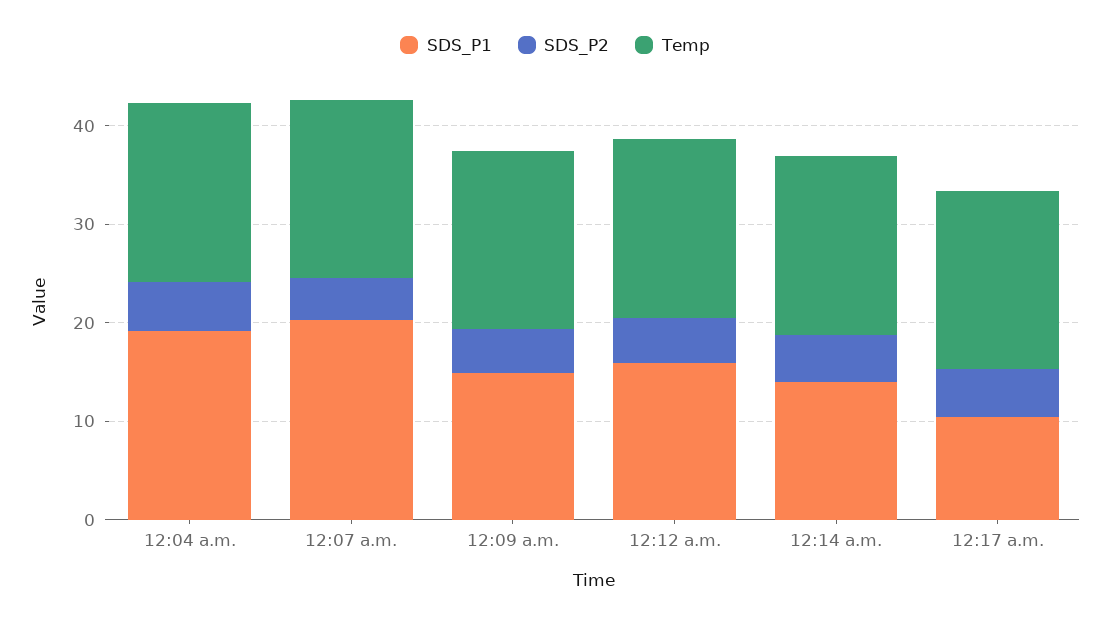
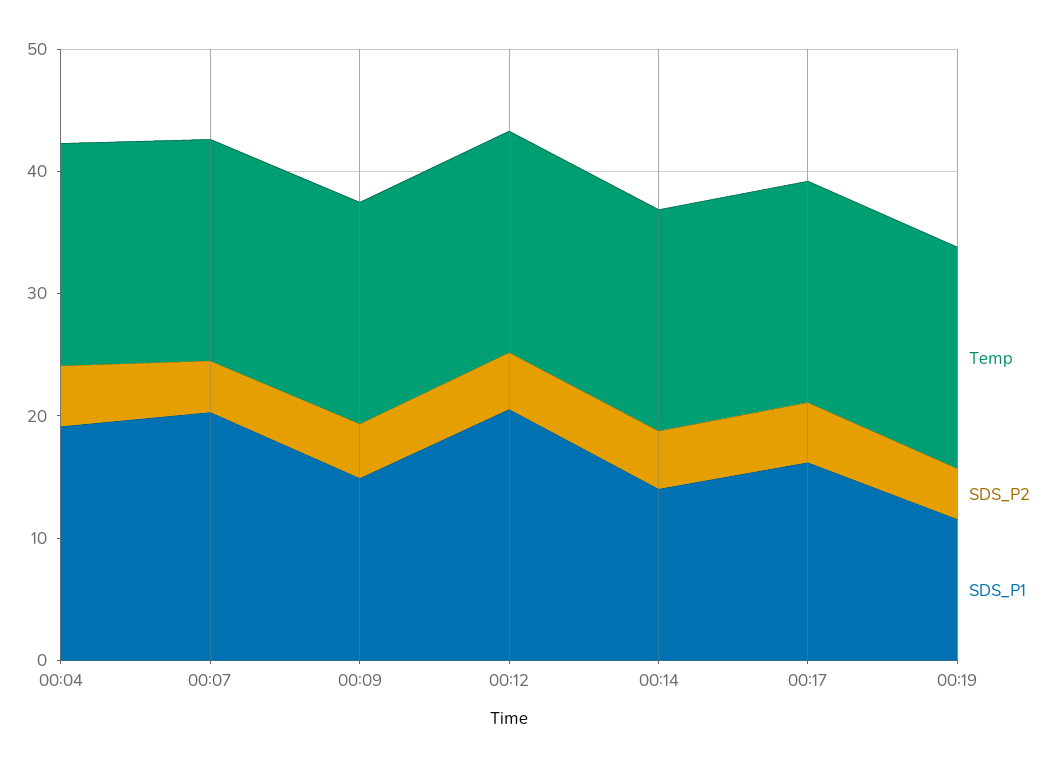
SDS_P1, 12:12 a.m.: 16 -> 20
SDS_P1, 12:17 a.m.: 10 -> 16
Temp, 00:19: none -> 18
SDS_P2, 00:19: none -> 4
SDS_P1, 00:19: none -> 12

